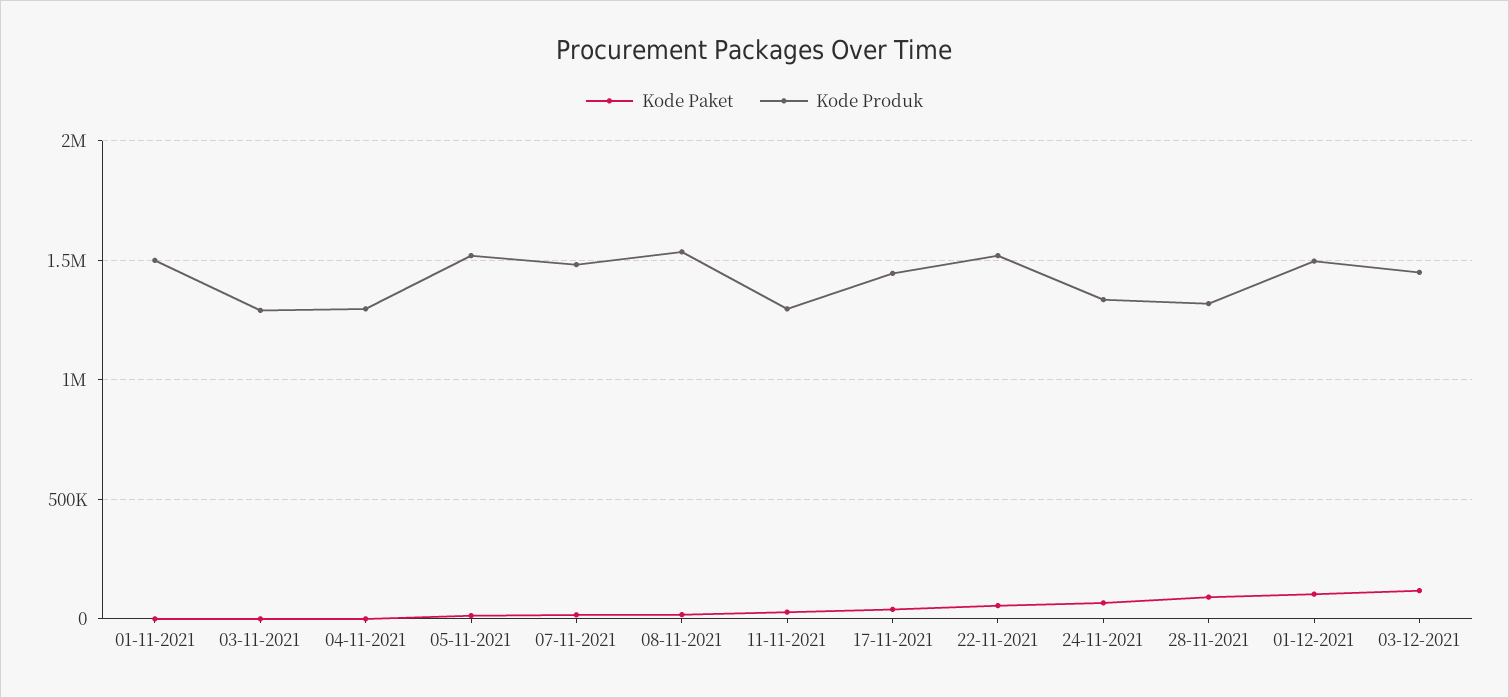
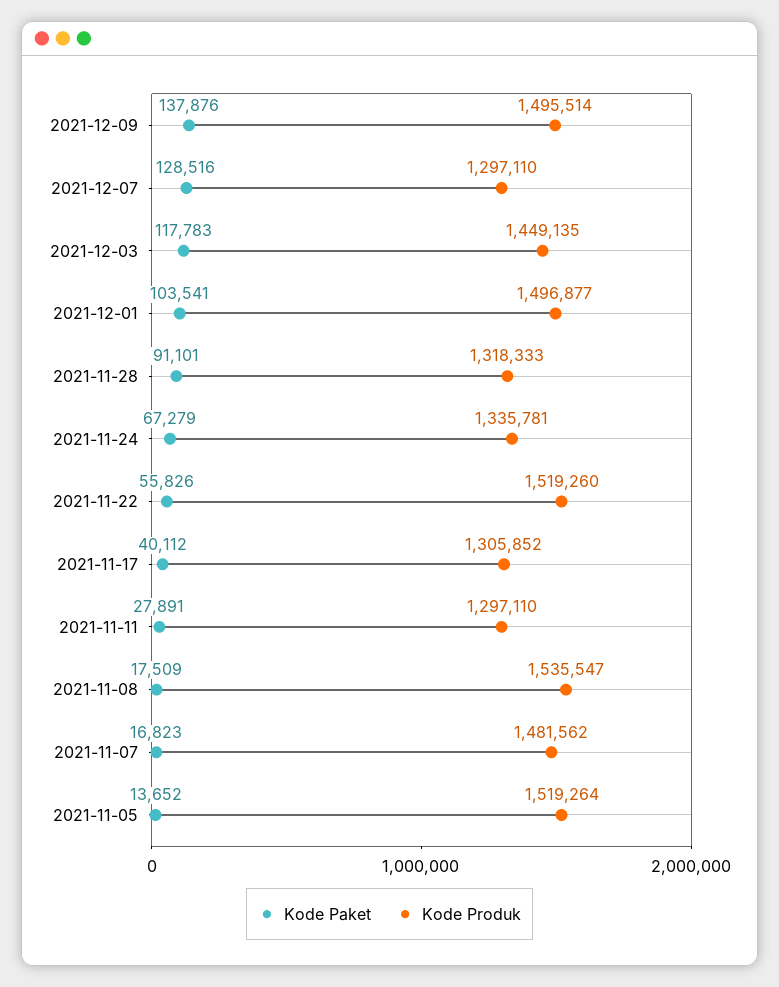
Kode Paket, 01-11-2021: 0 -> none
Kode Produk, 01-11-2021: 1500000 -> none
Kode Paket, 03-11-2021: 0 -> none
Kode Produk, 03-11-2021: 1300000 -> none
Kode Paket, 04-11-2021: 0 -> none
Kode Produk, 04-11-2021: 1300000 -> none
Kode Produk, 17-11-2021: 1450000 -> 1305852
Kode Paket, 2021-12-09: none -> 137876
Kode Produk, 2021-12-09: none -> 1495514
Kode Paket, 2021-12-07: none -> 128516
Kode Produk, 2021-12-07: none -> 1297110

